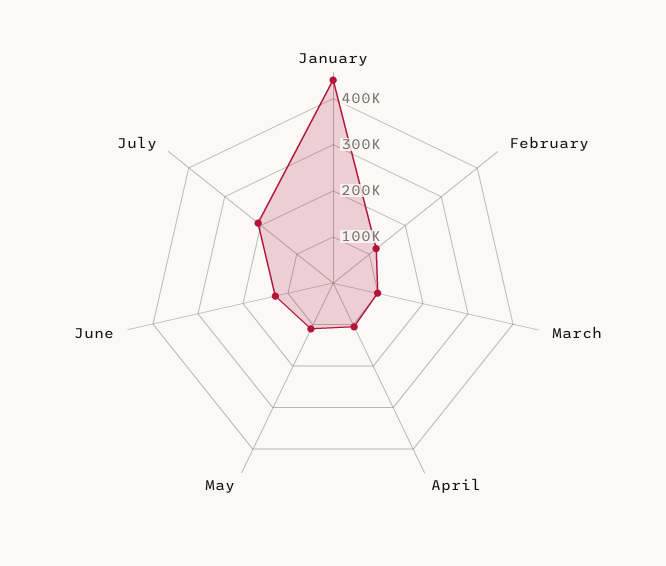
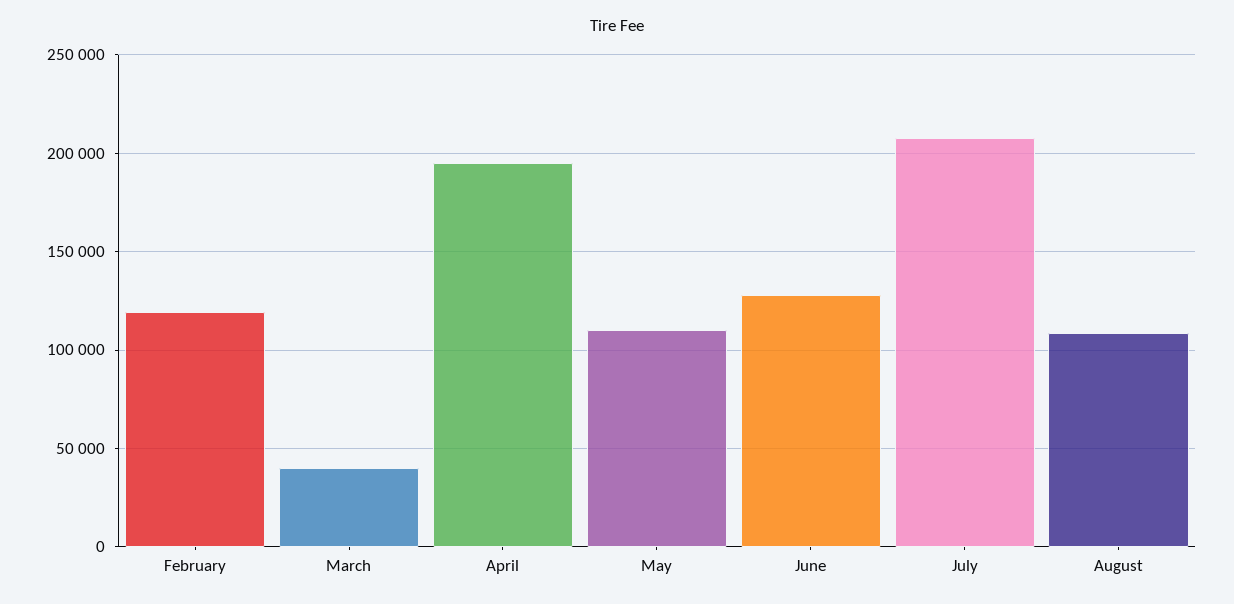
January: 440000 -> none
March: 100000 -> 40000
April: 100000 -> 195000
August: none -> 110000

